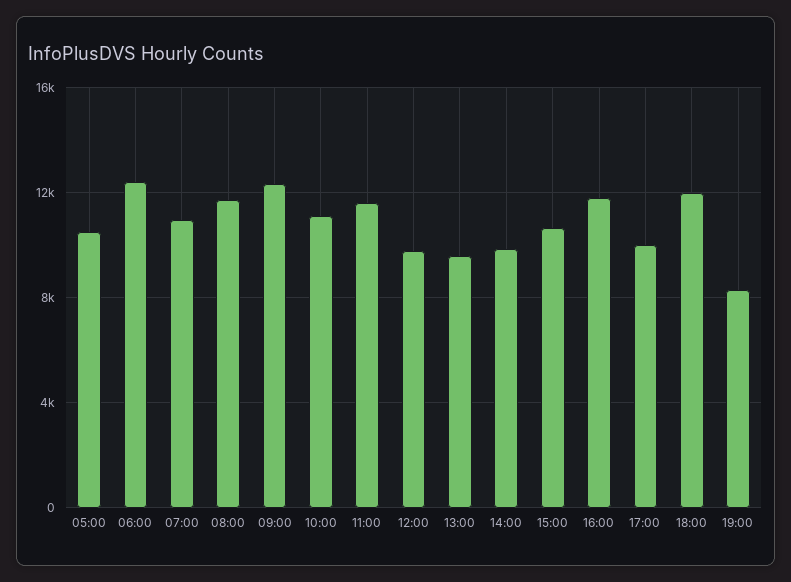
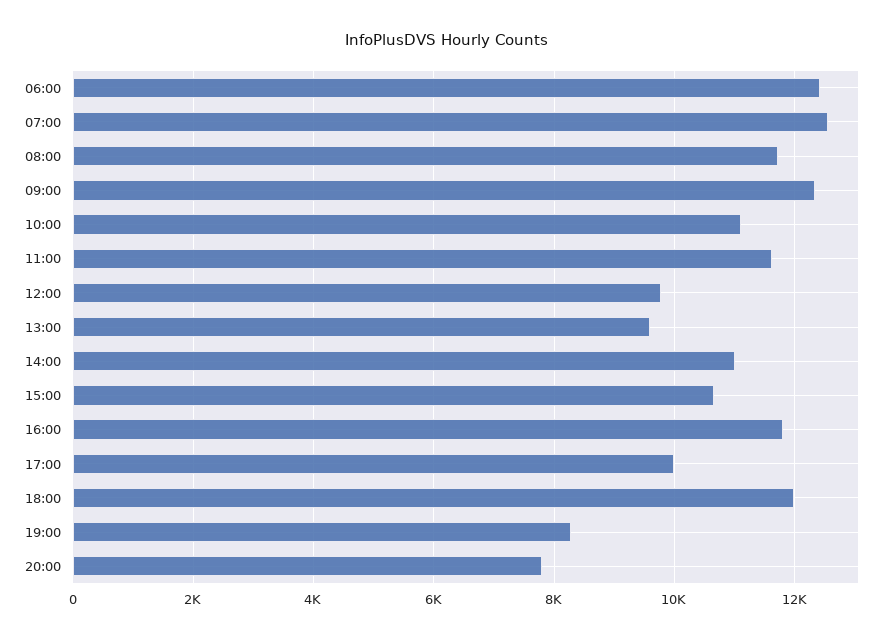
05:00: 10500 -> none
07:00: 11000 -> 12600
14:00: 10000 -> 11000
20:00: none -> 7800

